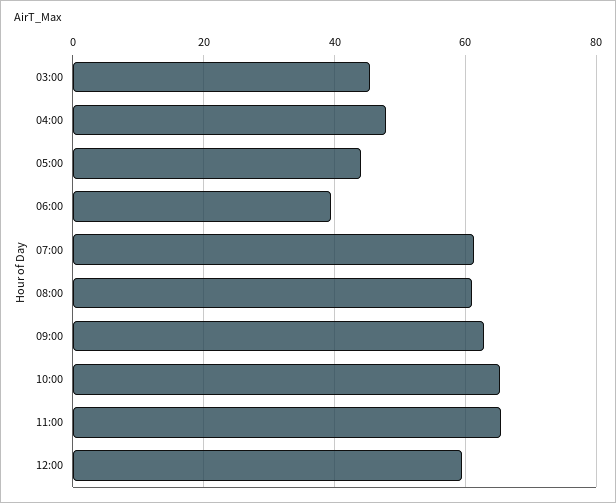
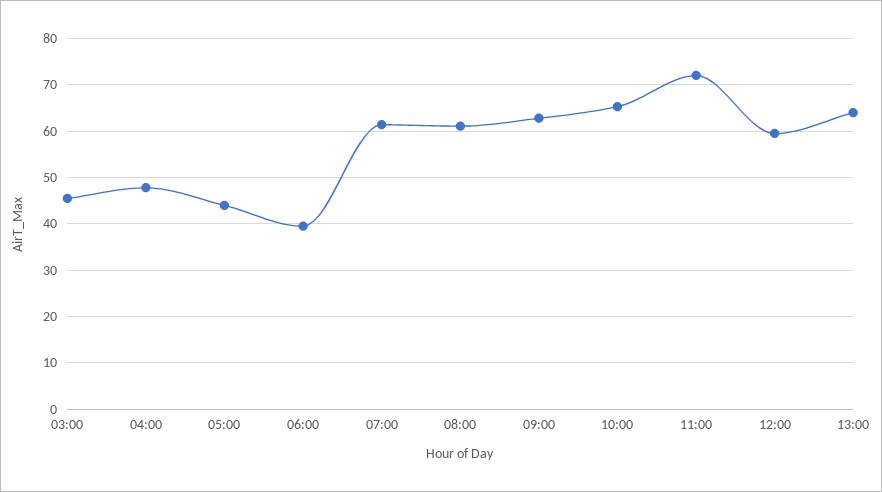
11:00: 66 -> 72
13:00: none -> 64

